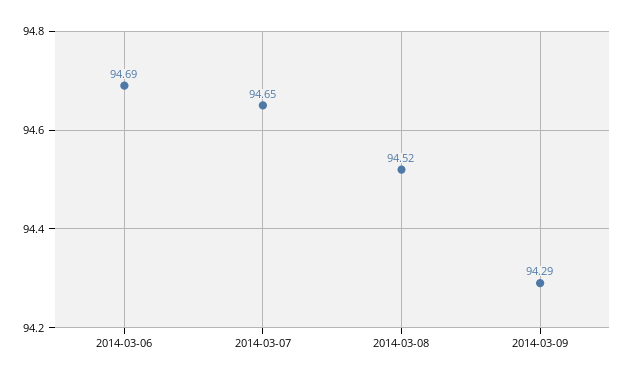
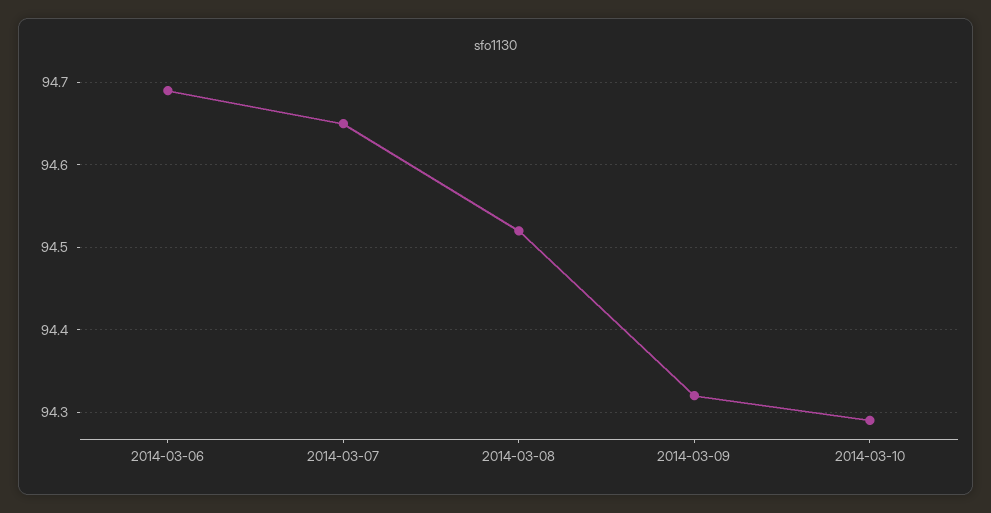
2014-03-09: 94.29 -> 94.32
2014-03-10: none -> 94.29

